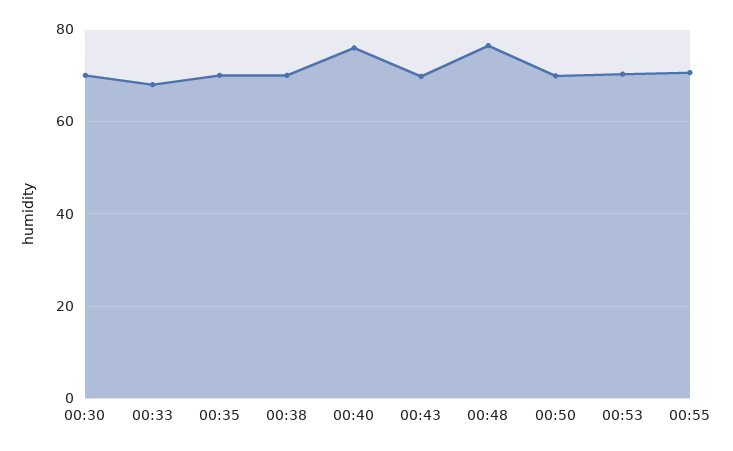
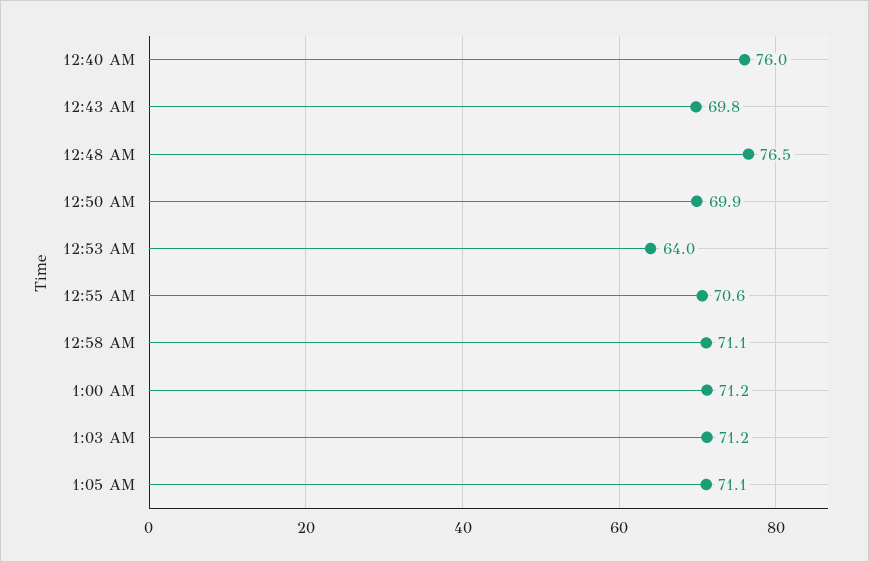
00:30: 70 -> none
00:33: 68 -> none
00:35: 70 -> none
00:38: 70 -> none
00:53: 70 -> 64
12:58 AM: none -> 71.1
1:00 AM: none -> 71.2
1:03 AM: none -> 71.2
1:05 AM: none -> 71.1

